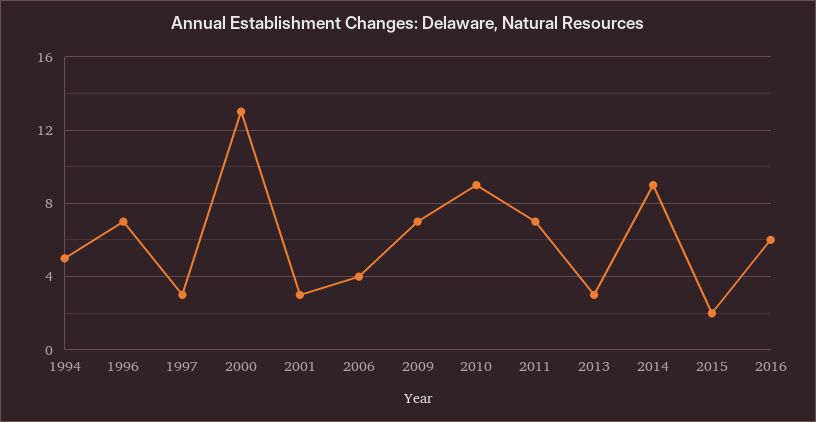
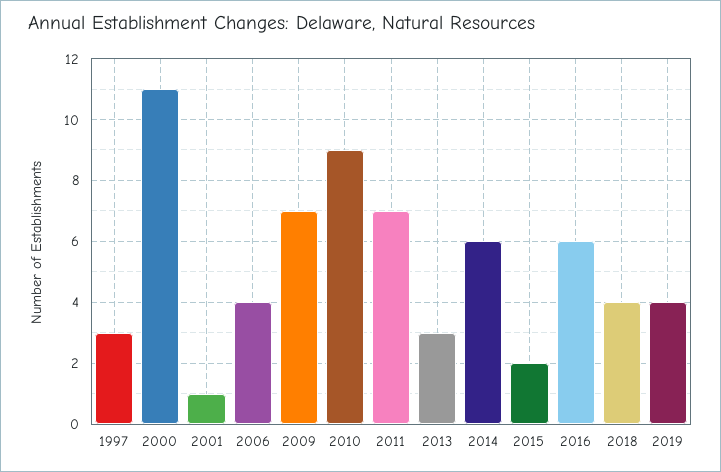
1994: 5 -> none
1996: 7 -> none
2000: 13 -> 11
2001: 3 -> 1
2014: 9 -> 6
2018: none -> 4
2019: none -> 4

